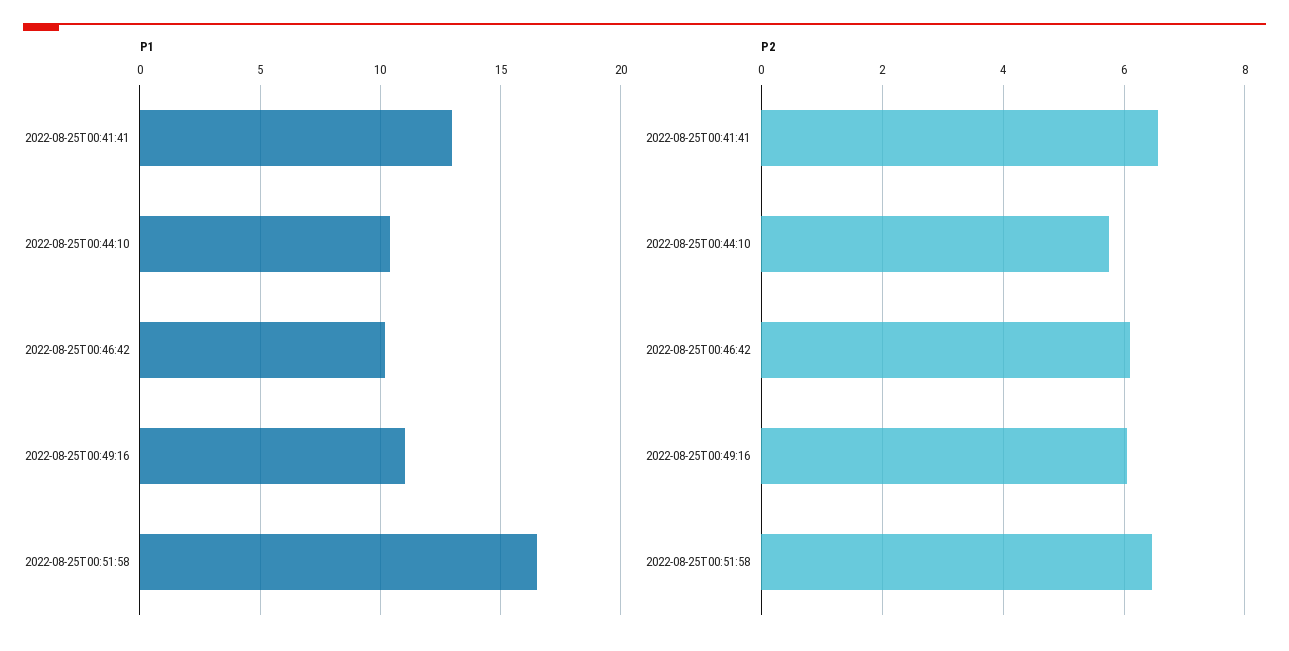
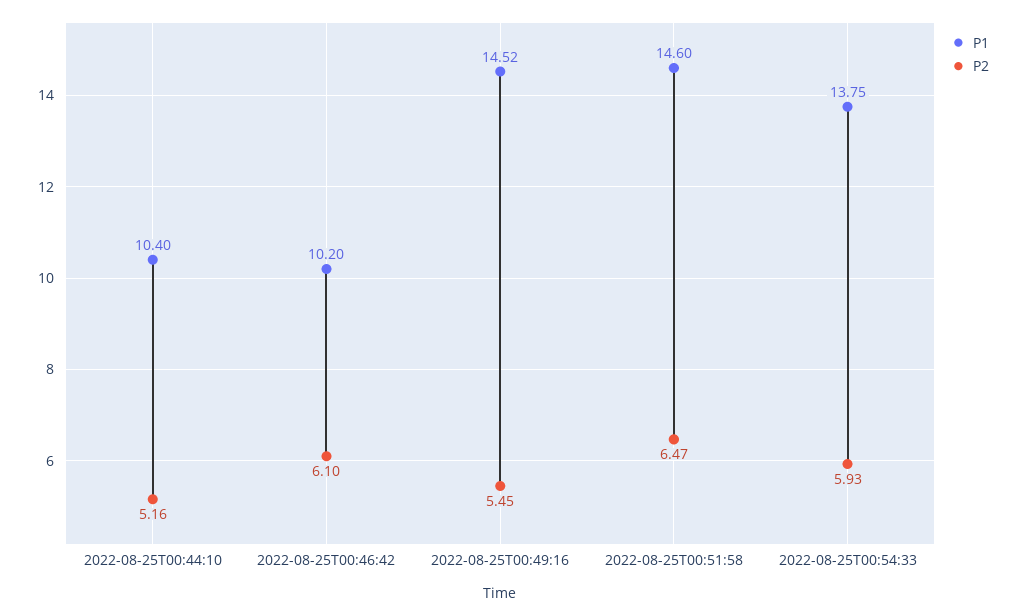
P1, 2022-08-25T00:41:41: 13 -> none
P1, 2022-08-25T00:49:16: 11 -> 14.52
P1, 2022-08-25T00:51:58: 16.5 -> 14.6
P2, 2022-08-25T00:41:41: 6.6 -> none
P2, 2022-08-25T00:44:10: 5.8 -> 5.16
P2, 2022-08-25T00:49:16: 6 -> 5.45
P1, 2022-08-25T00:54:33: none -> 13.75
P2, 2022-08-25T00:54:33: none -> 5.93

